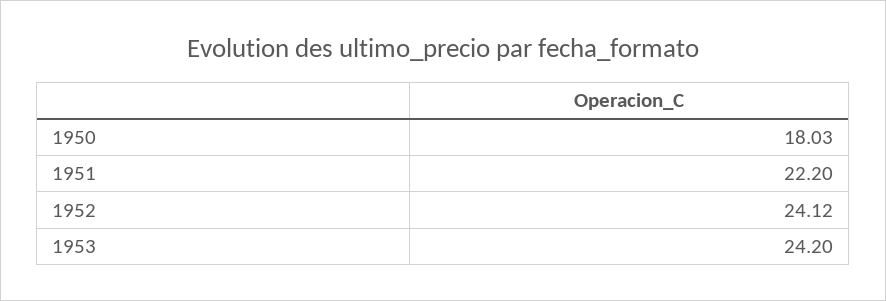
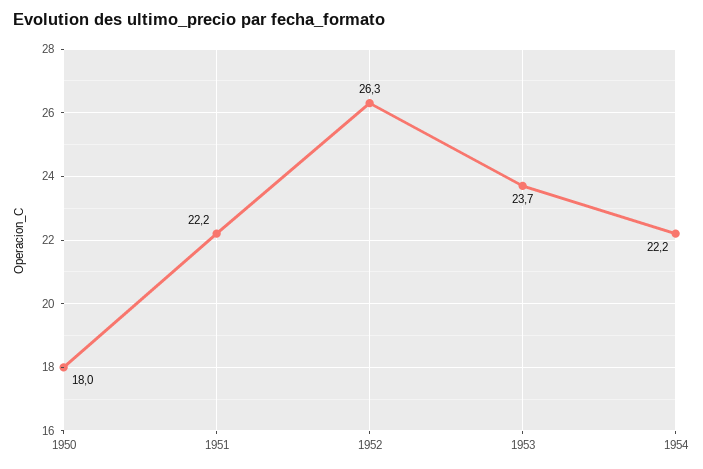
1952: 24.12 -> 26.3
1953: 24.2 -> 23.7
1954: none -> 22.2

